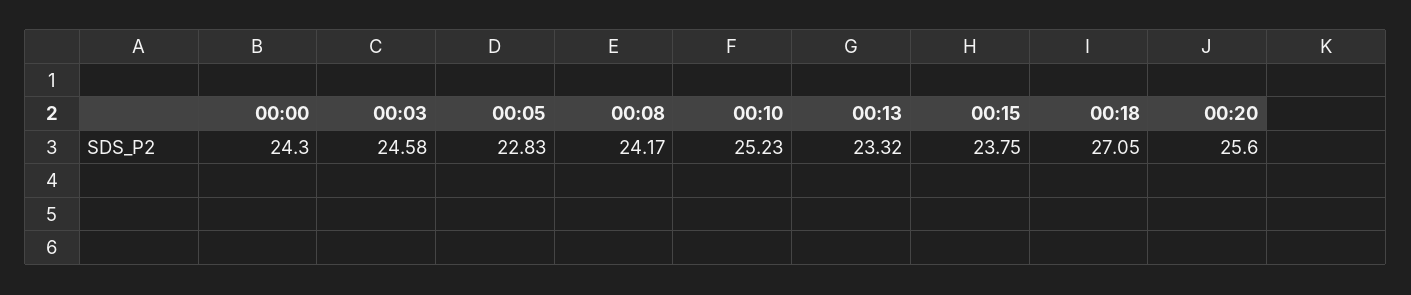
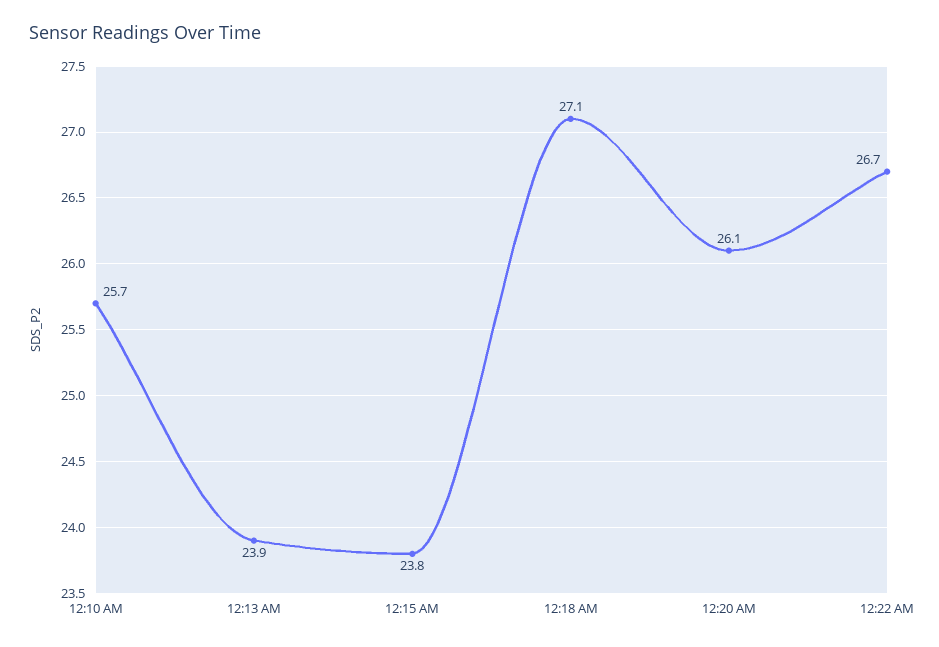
00:00: 24.3 -> none
00:03: 24.58 -> none
00:05: 22.83 -> none
00:08: 24.17 -> none
00:10: 25.23 -> 25.7
00:13: 23.32 -> 23.9
00:20: 25.6 -> 26.1
12:22 AM: none -> 26.7

